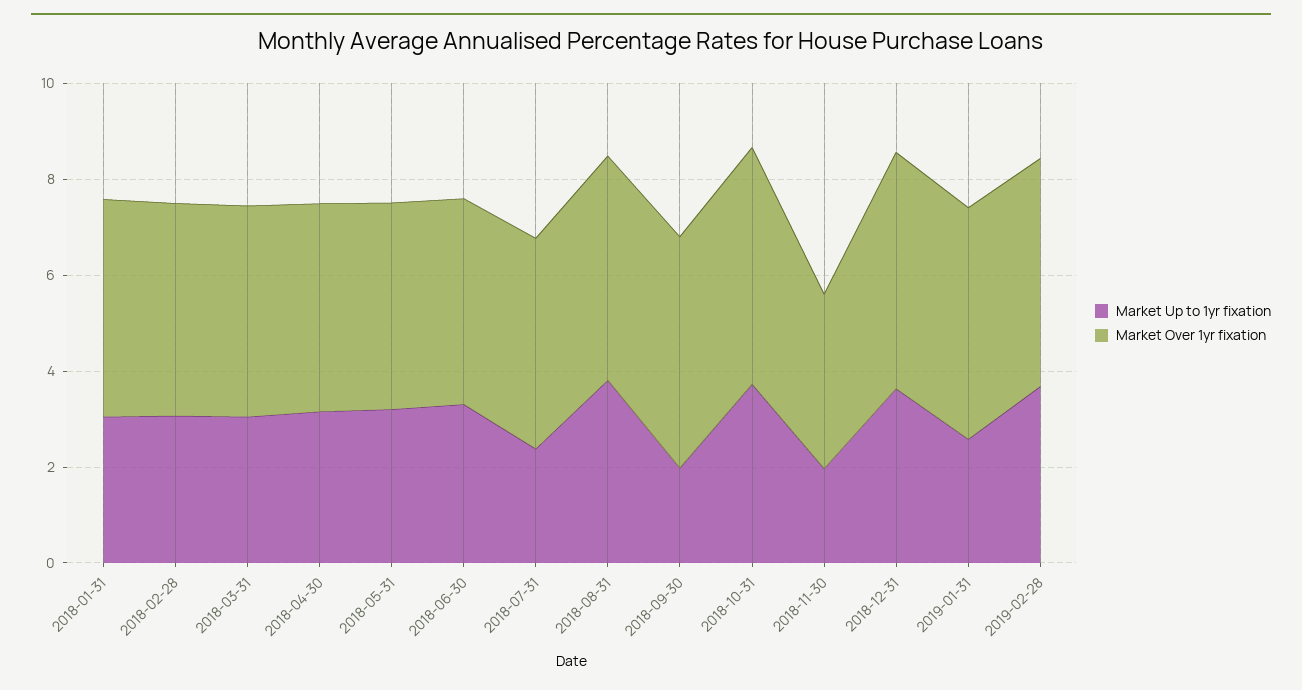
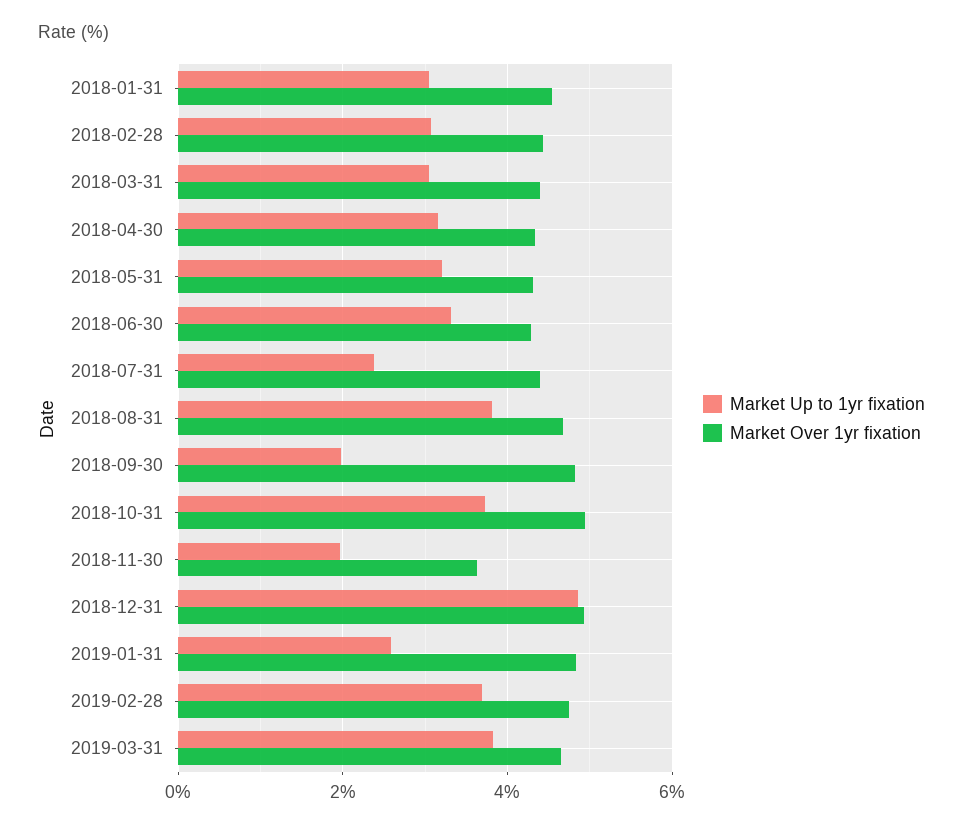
Market Up to 1yr fixation, 2018-12-31: 3.5 -> 4.8
Market Up to 1yr fixation, 2019-03-31: none -> 3.8
Market Over 1yr fixation, 2019-03-31: none -> 4.6

